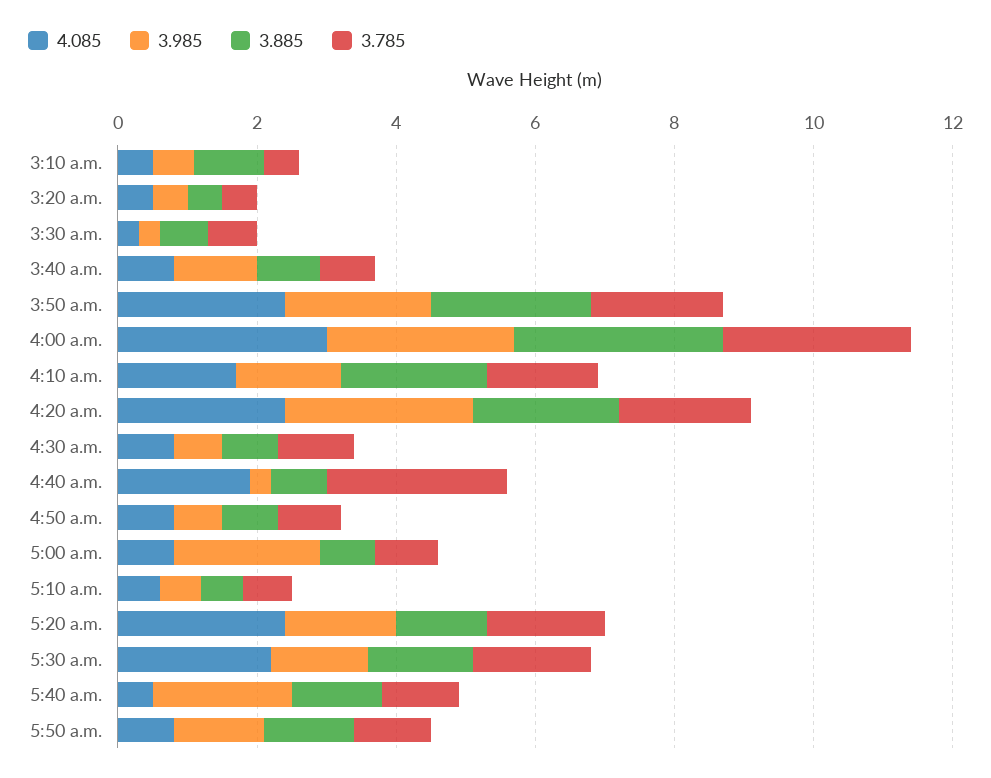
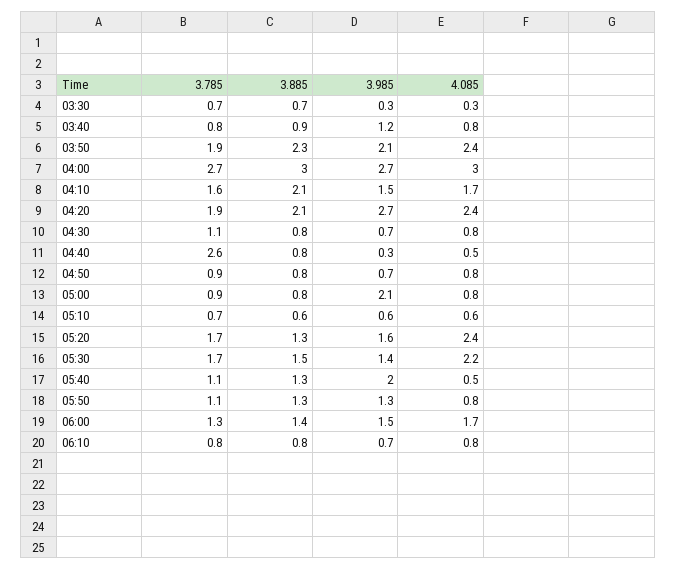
4.085, 3:10 a.m.: 0.5 -> none
3.985, 3:10 a.m.: 0.5 -> none
3.885, 3:10 a.m.: 1 -> none
3.785, 3:10 a.m.: 0.5 -> none
4.085, 3:20 a.m.: 0.5 -> none
3.985, 3:20 a.m.: 0.5 -> none
3.885, 3:20 a.m.: 0.5 -> none
3.785, 3:20 a.m.: 0.5 -> none
4.085, 4:40 a.m.: 2 -> 0.5
3.785, 06:00: none -> 1.3
3.885, 06:00: none -> 1.4
3.985, 06:00: none -> 1.5
4.085, 06:00: none -> 1.7
3.785, 06:10: none -> 0.8
3.885, 06:10: none -> 0.8
3.985, 06:10: none -> 0.7
4.085, 06:10: none -> 0.8

